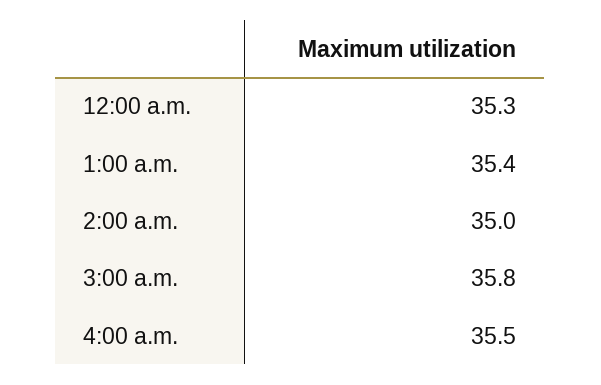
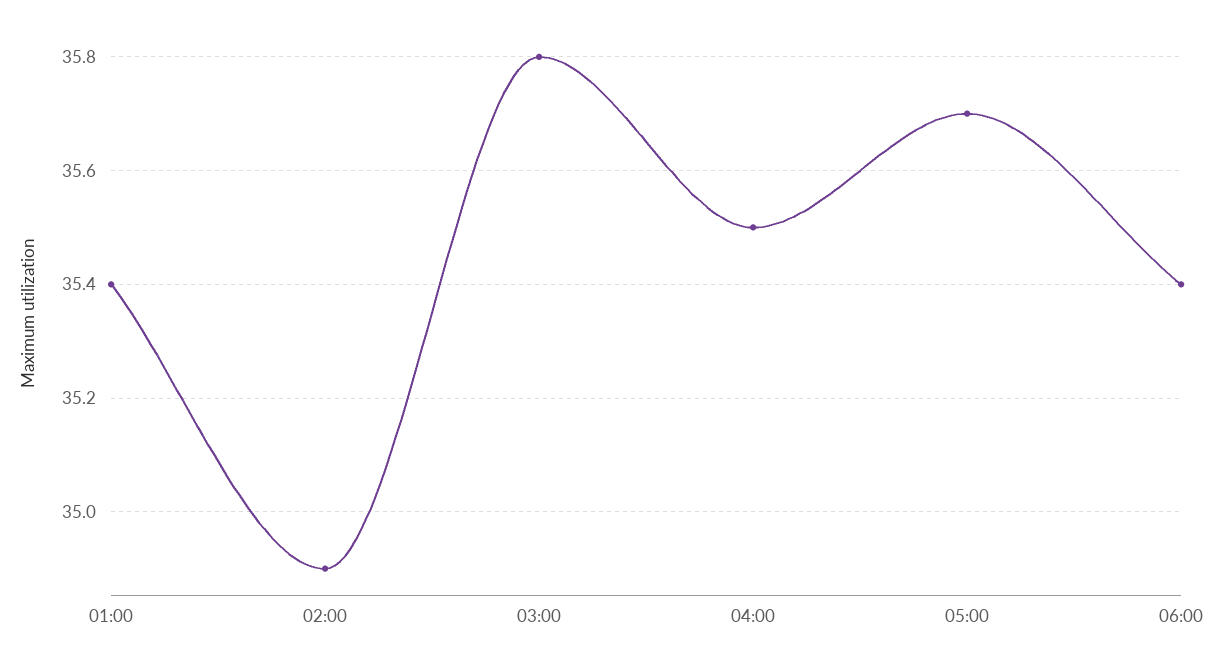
12:00 a.m.: 35.3 -> none
2:00 a.m.: 35 -> 34.9
05:00: none -> 35.7
06:00: none -> 35.4

